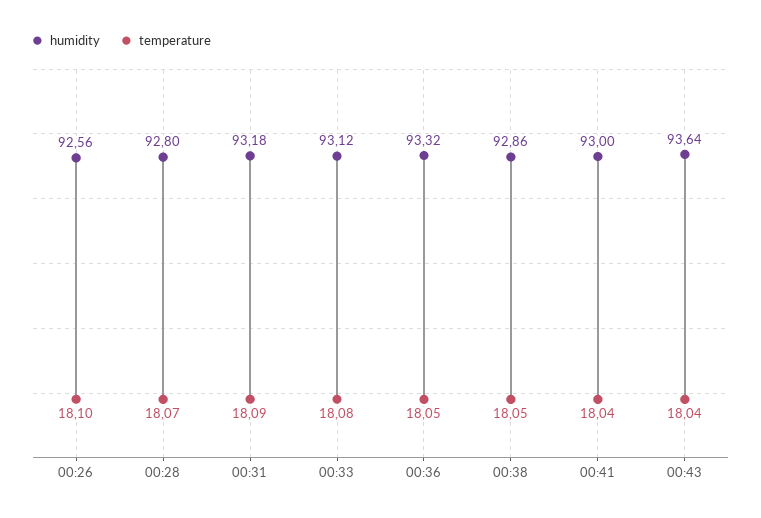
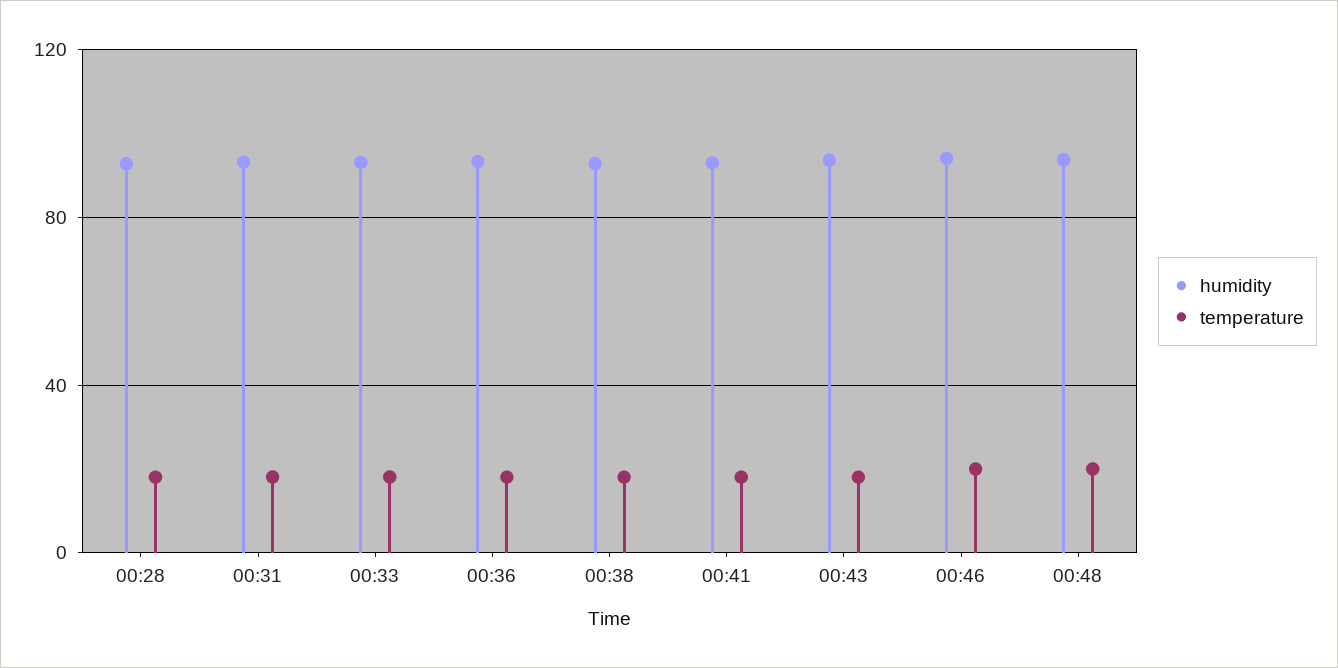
humidity, 00:26: 92.56 -> none
temperature, 00:26: 18.1 -> none
humidity, 00:46: none -> 95
temperature, 00:46: none -> 20
humidity, 00:48: none -> 95
temperature, 00:48: none -> 20

